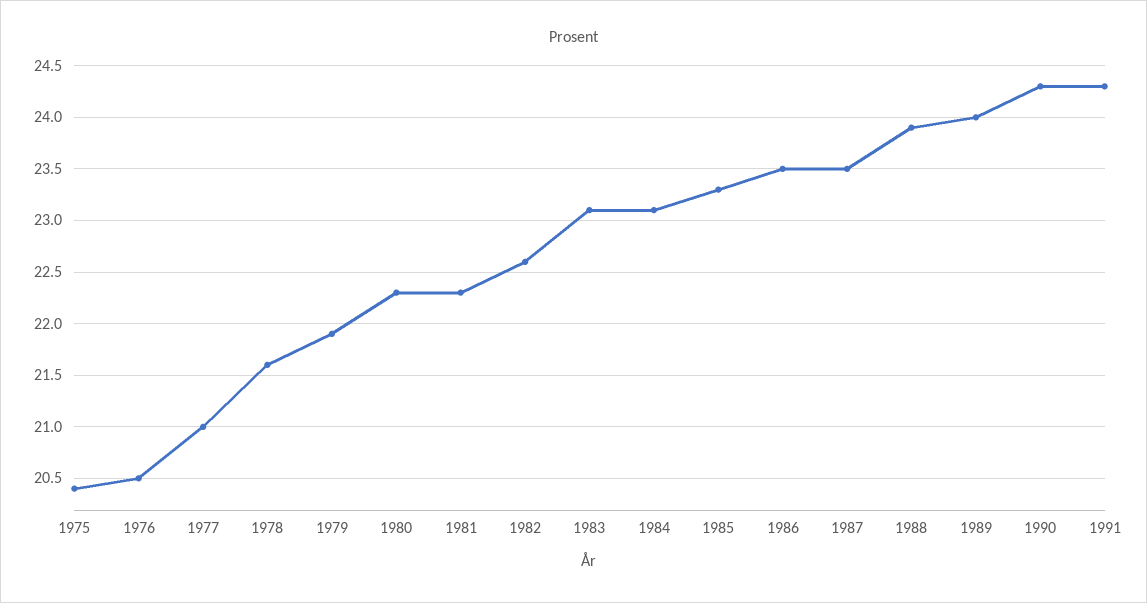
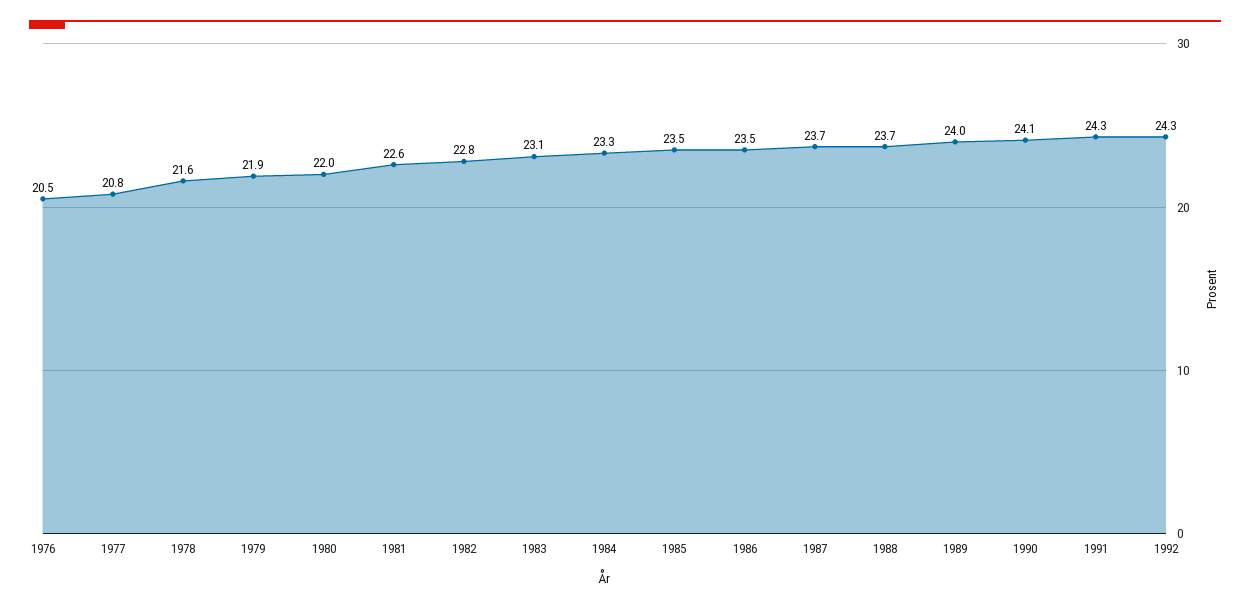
1975: 20.4 -> none
1977: 21 -> 20.8
1980: 22.3 -> 22
1981: 22.3 -> 22.6
1982: 22.6 -> 22.8
1984: 23.1 -> 23.3
1985: 23.3 -> 23.5
1987: 23.5 -> 23.7
1988: 23.9 -> 23.7
1990: 24.3 -> 24.1
1992: none -> 24.3

